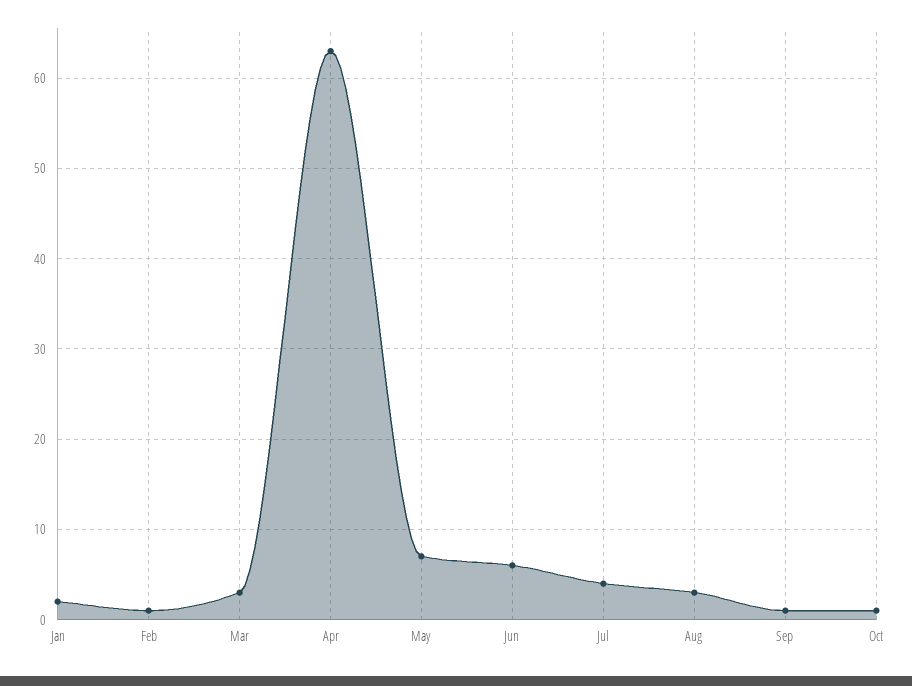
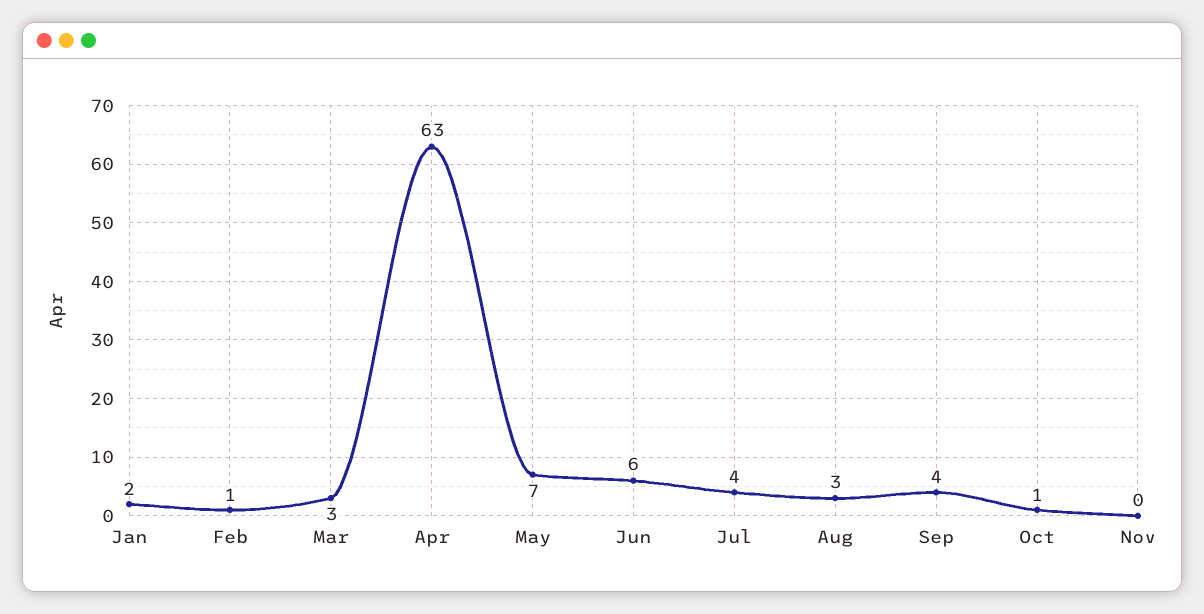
Sep: 1 -> 4
Nov: none -> 0

